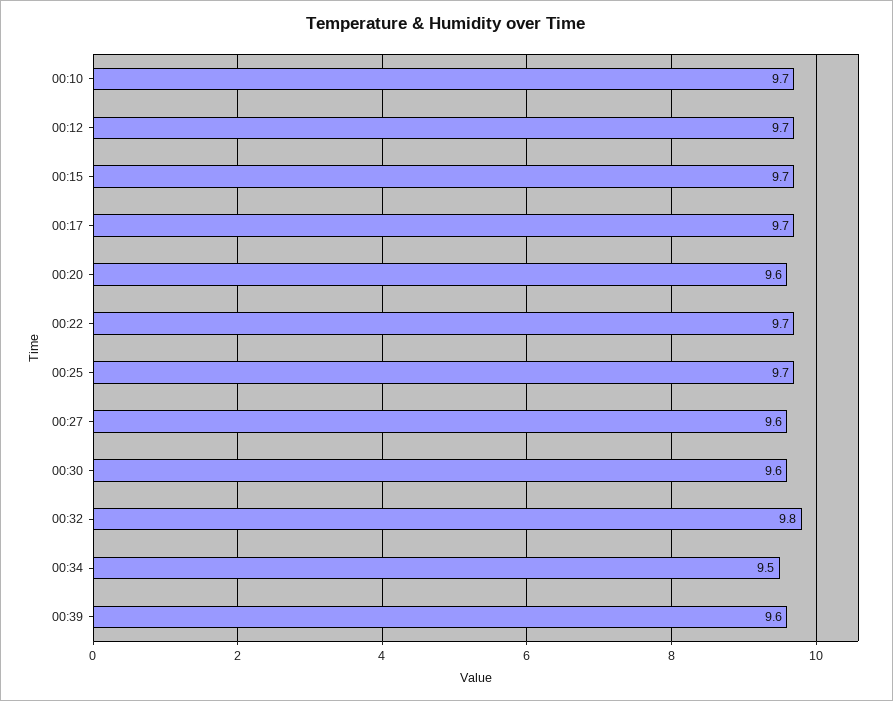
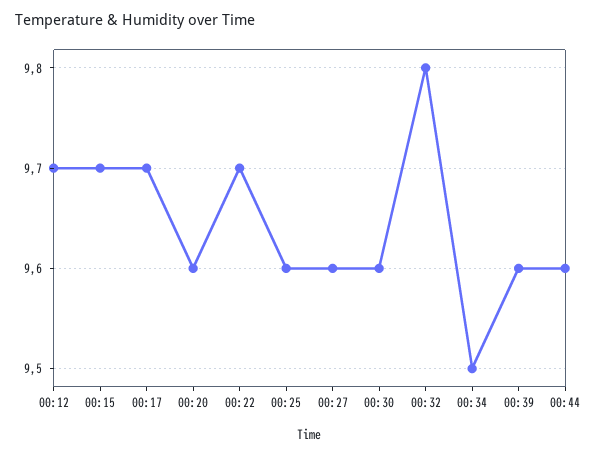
00:10: 9.7 -> none
00:25: 9.7 -> 9.6
00:44: none -> 9.6

